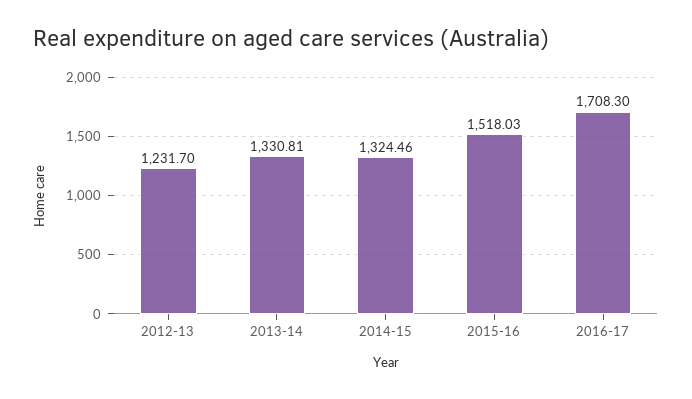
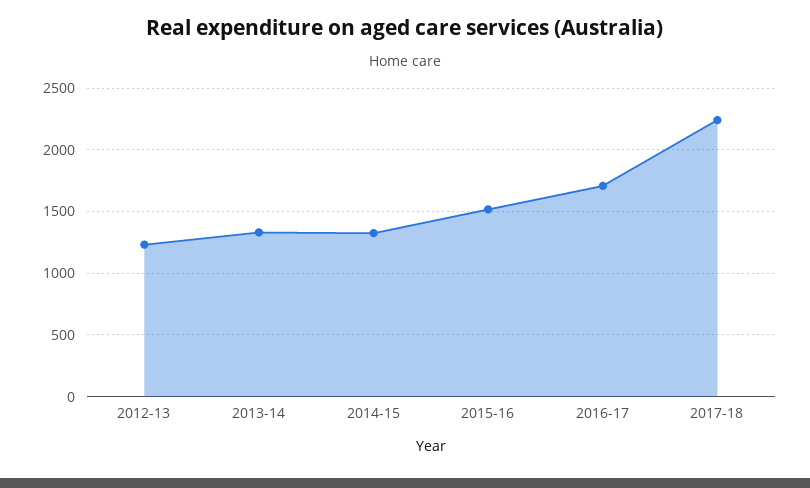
2017-18: none -> 2250

